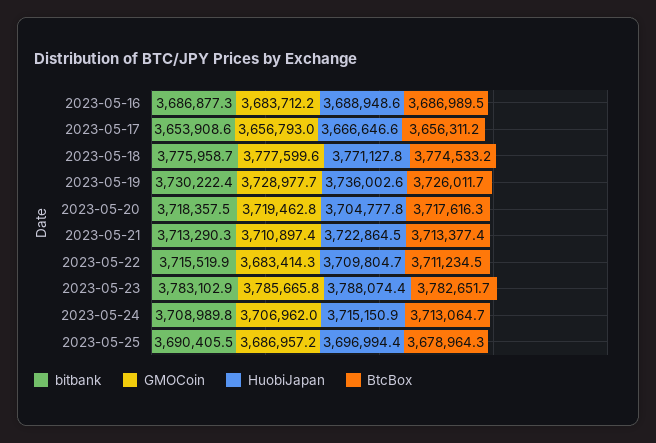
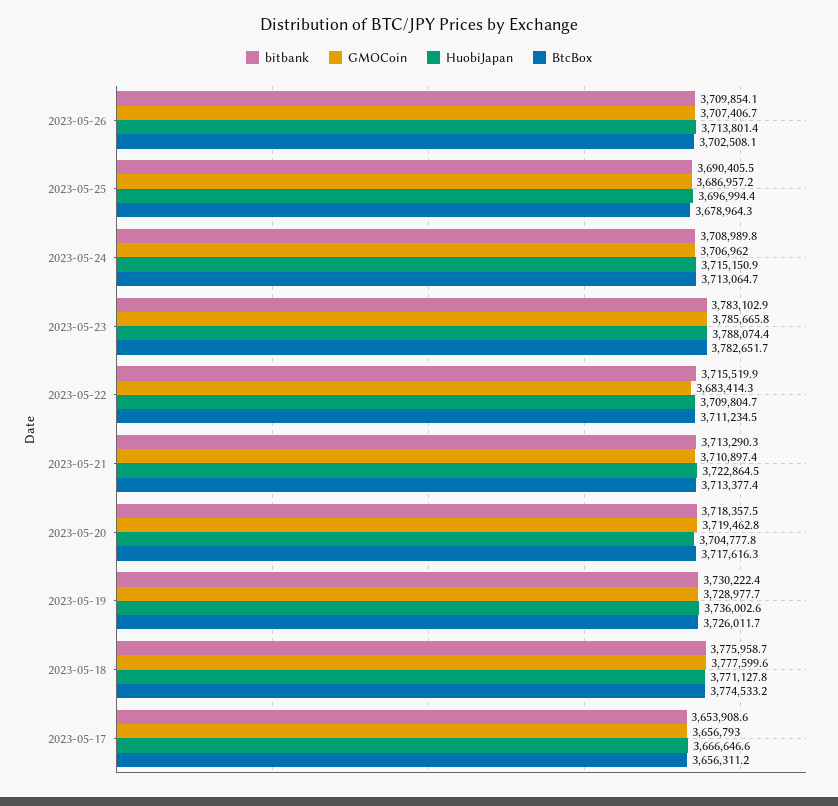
bitbank, 2023-05-16: 3686877.3 -> none
GMOCoin, 2023-05-16: 3683712.2 -> none
HuobiJapan, 2023-05-16: 3688948.6 -> none
BtcBox, 2023-05-16: 3686989.5 -> none
bitbank, 2023-05-26: none -> 3709854.1
GMOCoin, 2023-05-26: none -> 3707406.7
HuobiJapan, 2023-05-26: none -> 3713801.4
BtcBox, 2023-05-26: none -> 3702508.1

